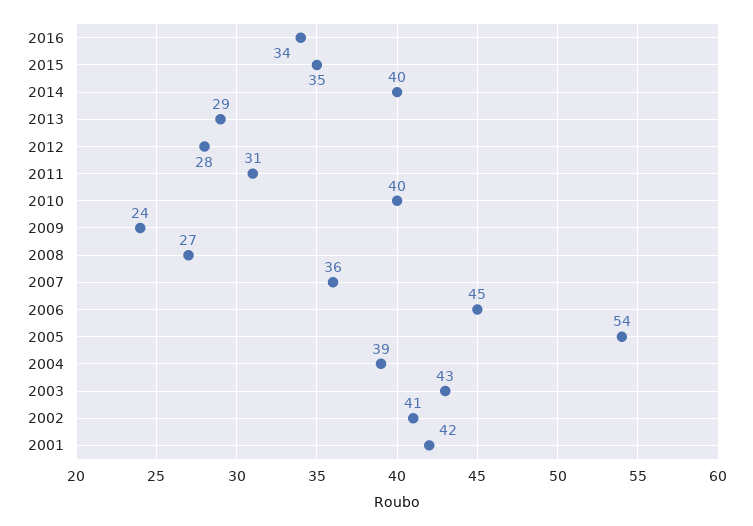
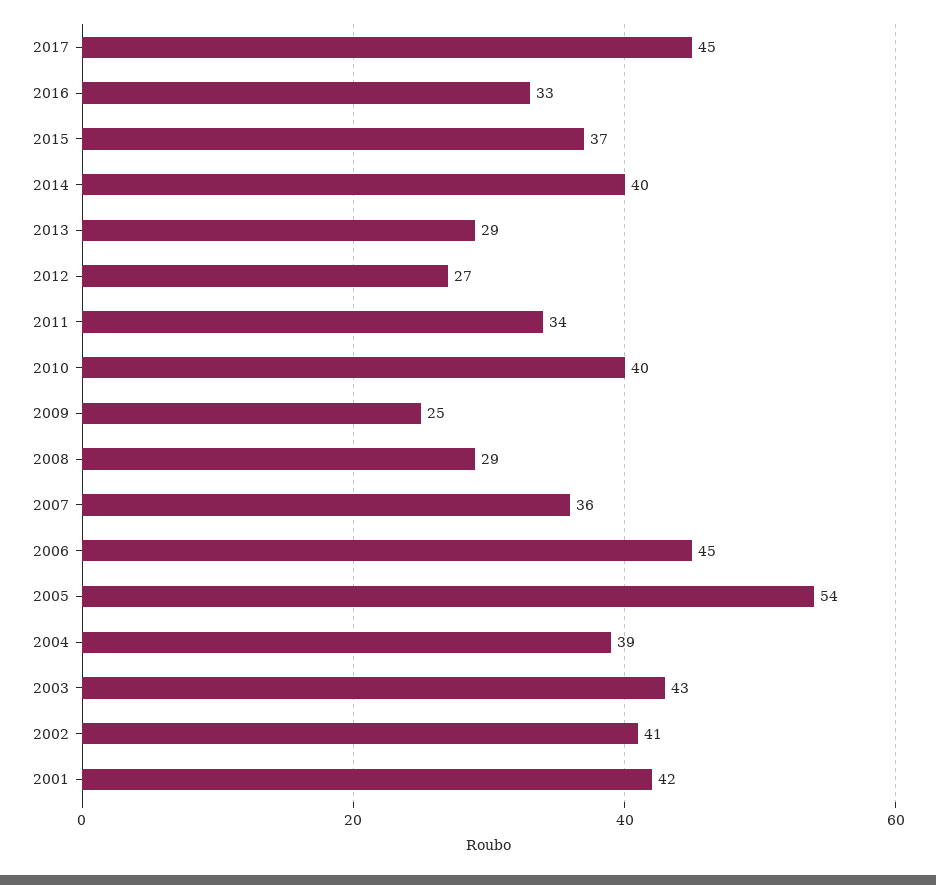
2016: 34 -> 33
2015: 35 -> 37
2012: 28 -> 27
2011: 31 -> 34
2009: 24 -> 25
2008: 27 -> 29
2017: none -> 45

